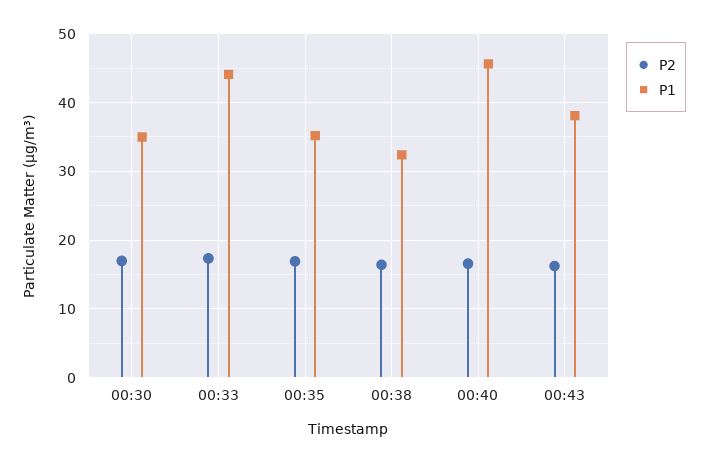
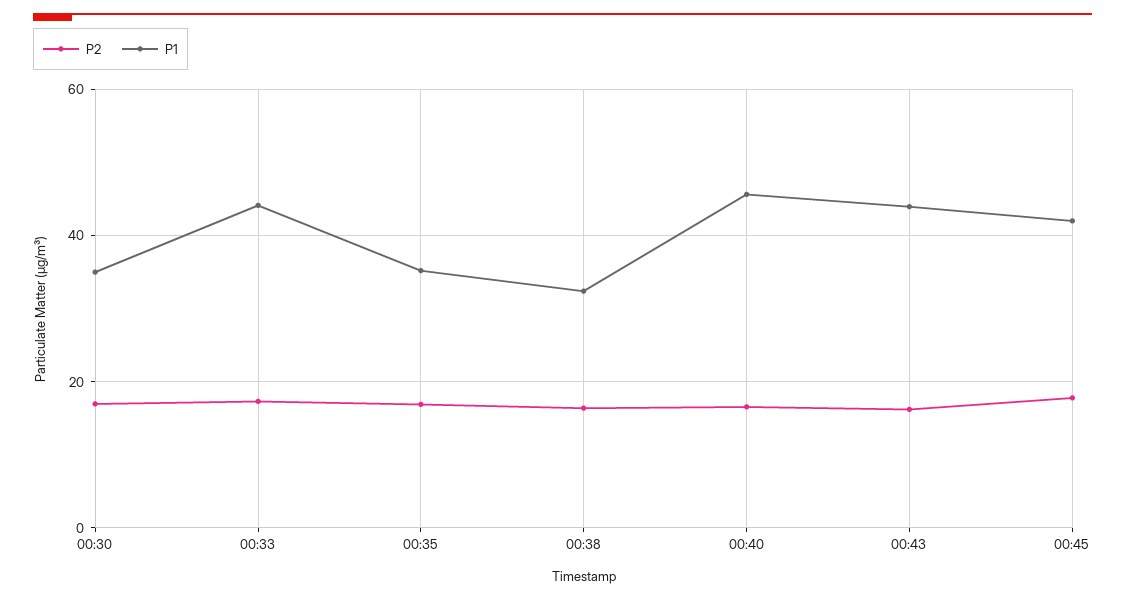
P1, 00:43: 38 -> 44
P2, 00:45: none -> 18
P1, 00:45: none -> 42

